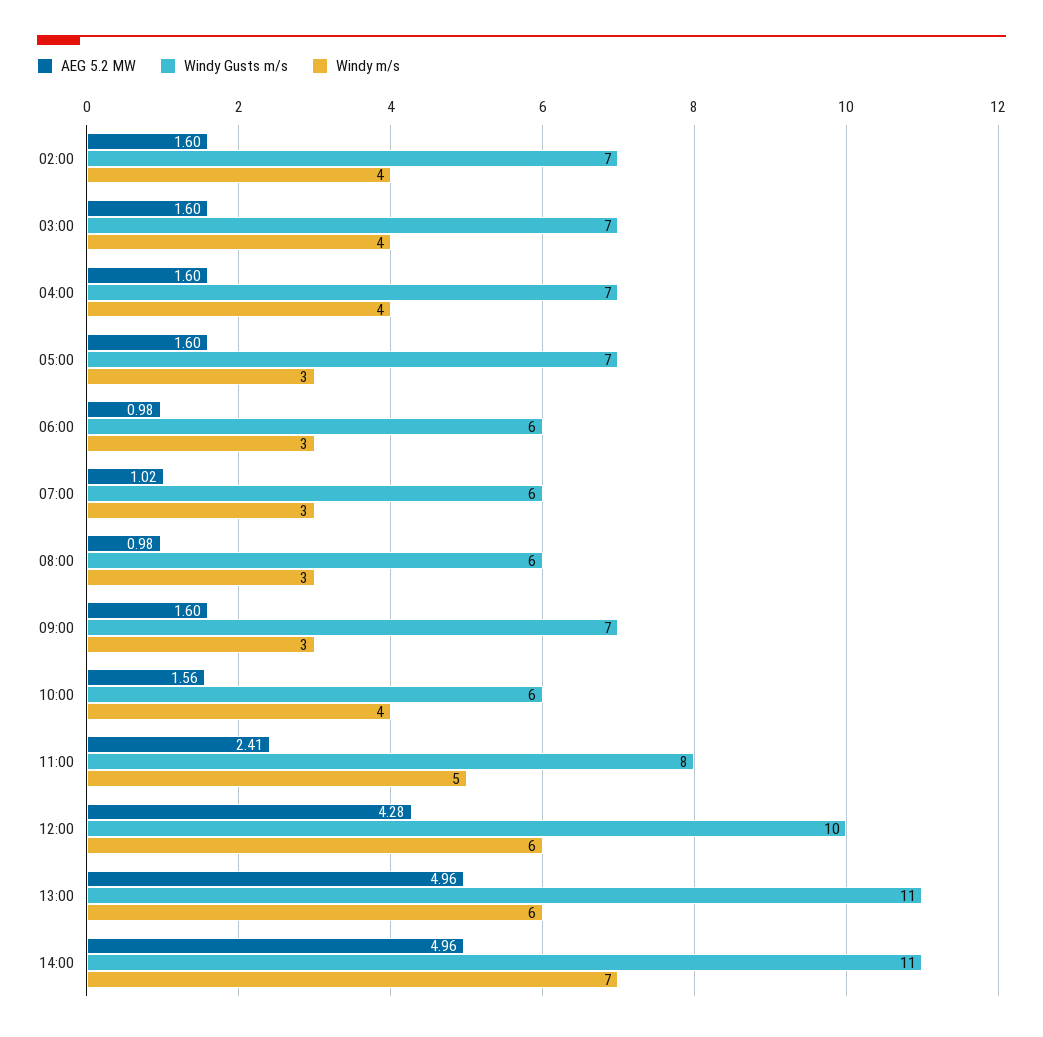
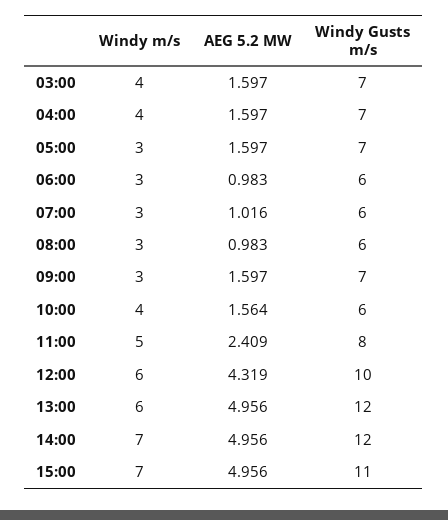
AEG 5.2 MW, 02:00: 1.6 -> none
Windy Gusts m/s, 02:00: 7 -> none
Windy m/s, 02:00: 4 -> none
AEG 5.2 MW, 12:00: 4.28 -> 4.319
Windy Gusts m/s, 13:00: 11 -> 12
Windy Gusts m/s, 14:00: 11 -> 12
Windy m/s, 15:00: none -> 7
AEG 5.2 MW, 15:00: none -> 4.956
Windy Gusts m/s, 15:00: none -> 11

